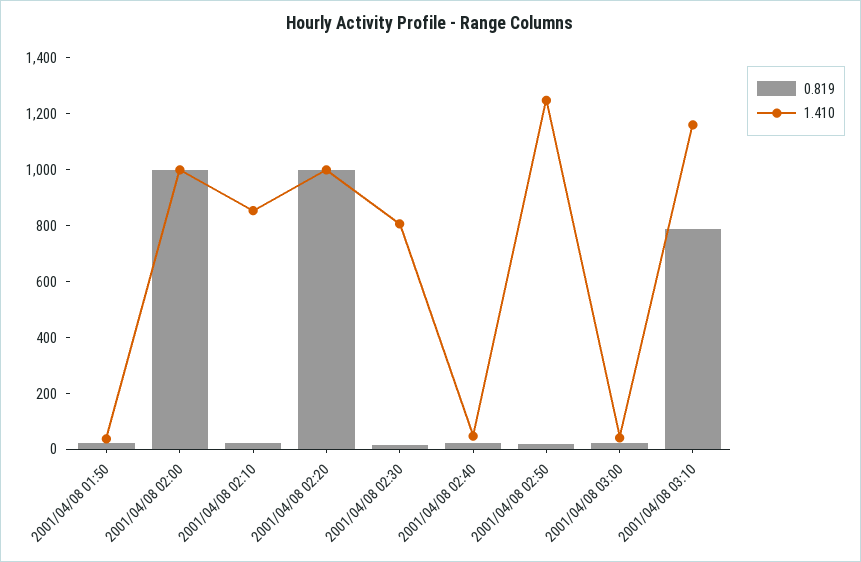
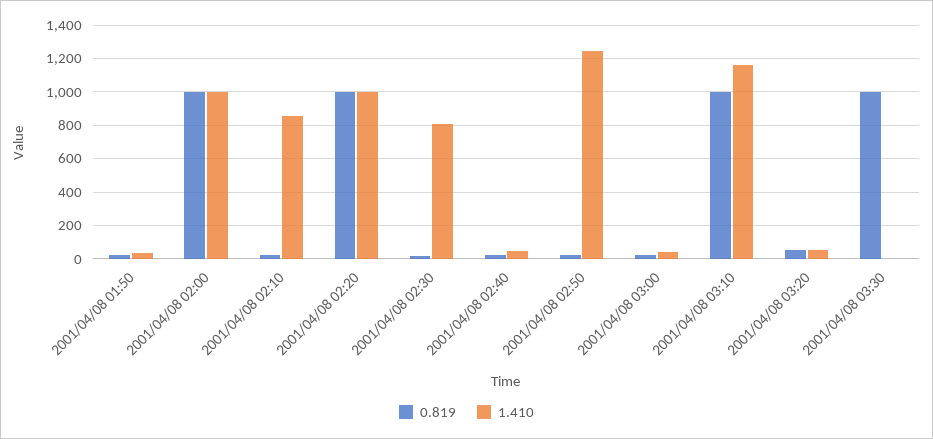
0.819, 2001/04/08 03:10: 800 -> 1000
0.819, 2001/04/08 03:20: none -> 50
1.410, 2001/04/08 03:20: none -> 50
0.819, 2001/04/08 03:30: none -> 1000
1.410, 2001/04/08 03:30: none -> 0

